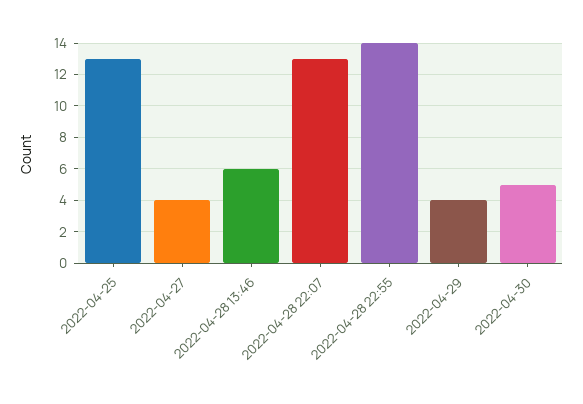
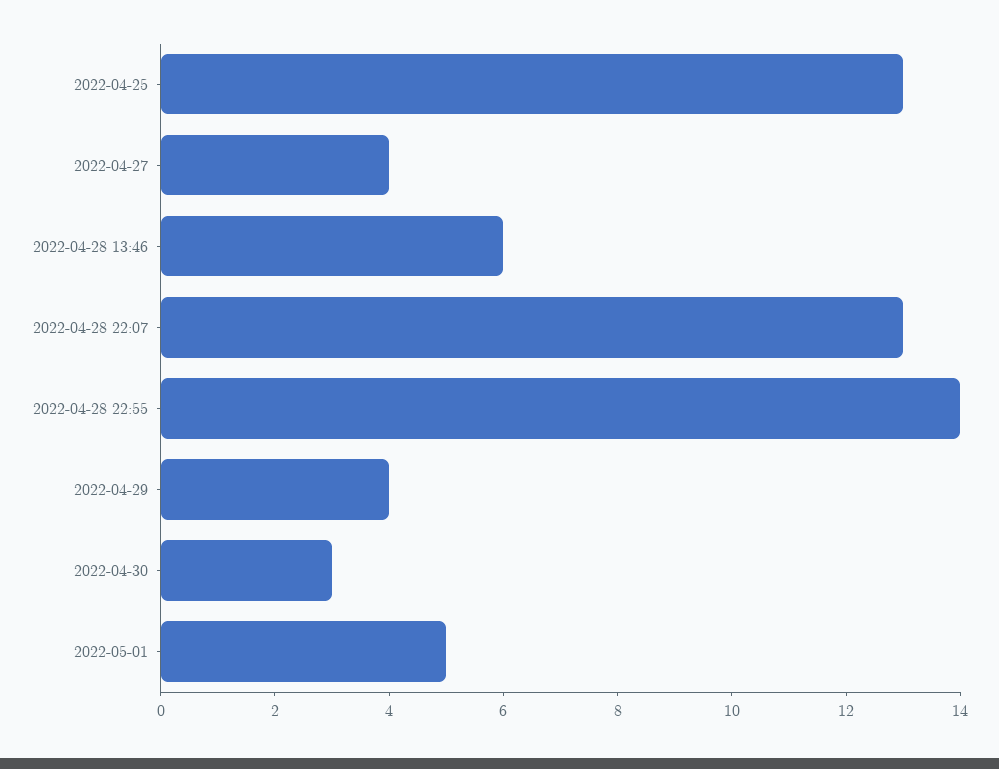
2022-04-30: 5 -> 3
2022-05-01: none -> 5

